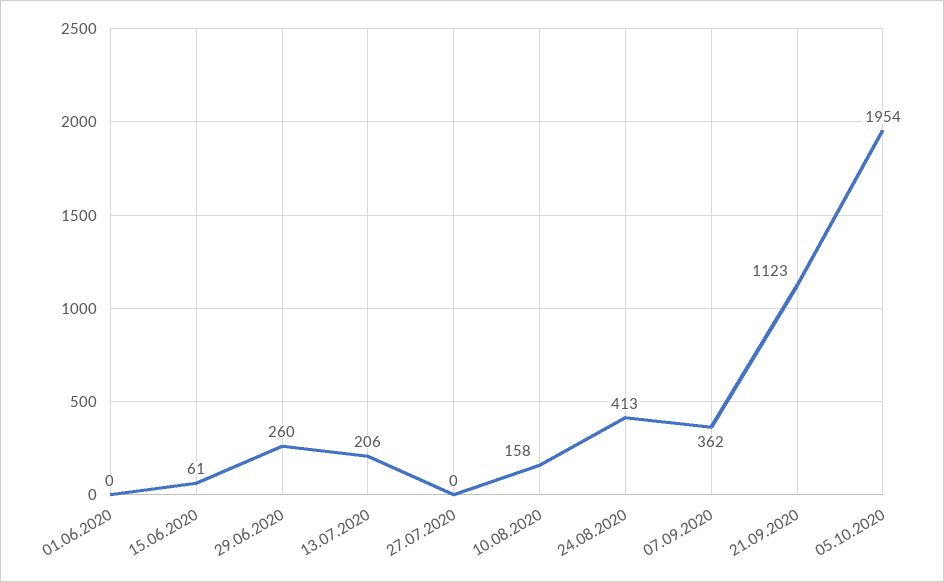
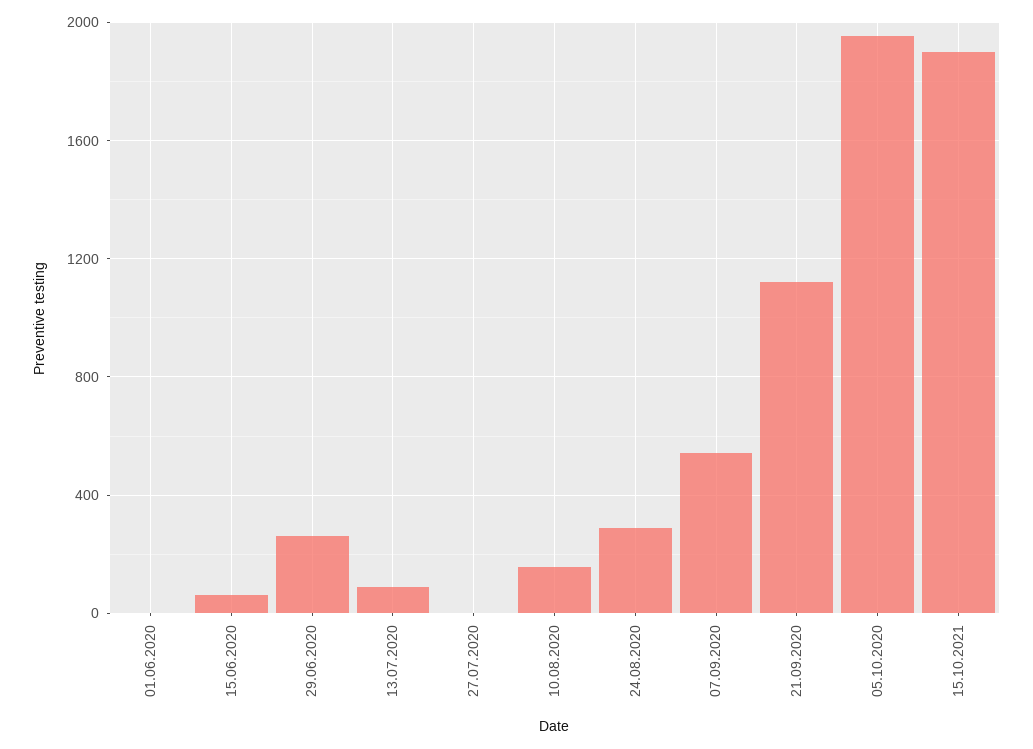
13.07.2020: 206 -> 100
24.08.2020: 413 -> 300
07.09.2020: 362 -> 550
15.10.2021: none -> 1900

